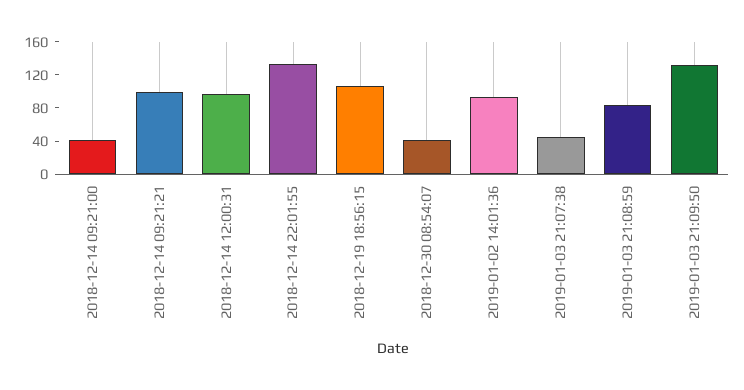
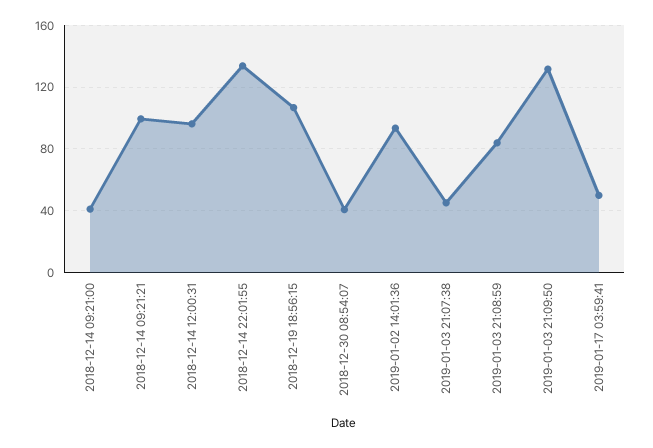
2019-01-17 03:59:41: none -> 50

